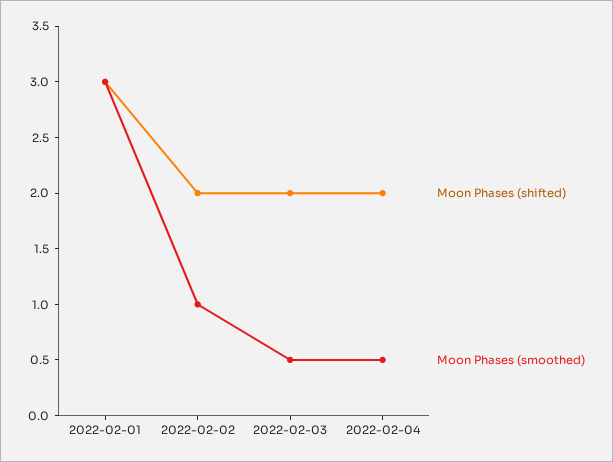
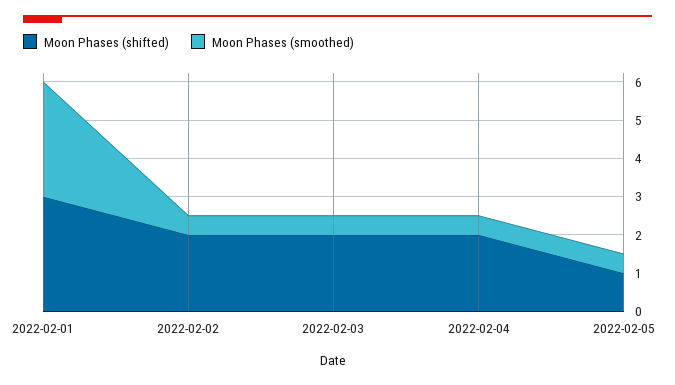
Moon Phases (smoothed), 2022-02-02: 1 -> 0.5
Moon Phases (shifted), 2022-02-05: none -> 1
Moon Phases (smoothed), 2022-02-05: none -> 0.5

